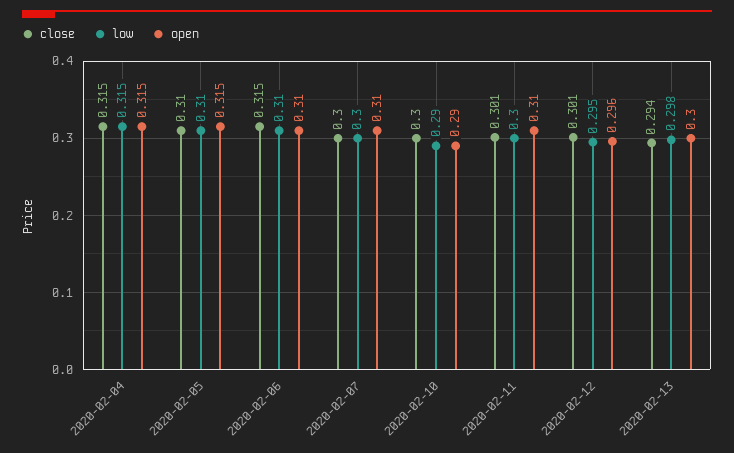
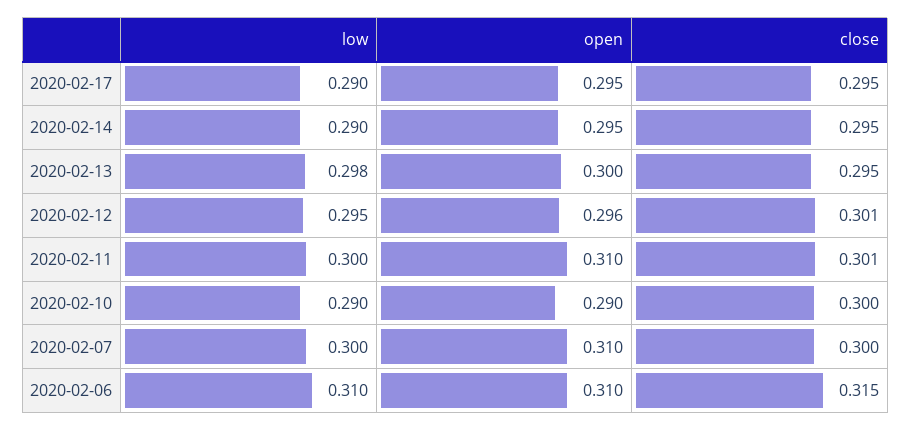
close, 2020-02-04: 0.315 -> none
low, 2020-02-04: 0.315 -> none
open, 2020-02-04: 0.315 -> none
close, 2020-02-05: 0.31 -> none
low, 2020-02-05: 0.31 -> none
open, 2020-02-05: 0.315 -> none
close, 2020-02-13: 0.294 -> 0.295
low, 2020-02-17: none -> 0.29
open, 2020-02-17: none -> 0.295
close, 2020-02-17: none -> 0.295
low, 2020-02-14: none -> 0.29
open, 2020-02-14: none -> 0.295
close, 2020-02-14: none -> 0.295

